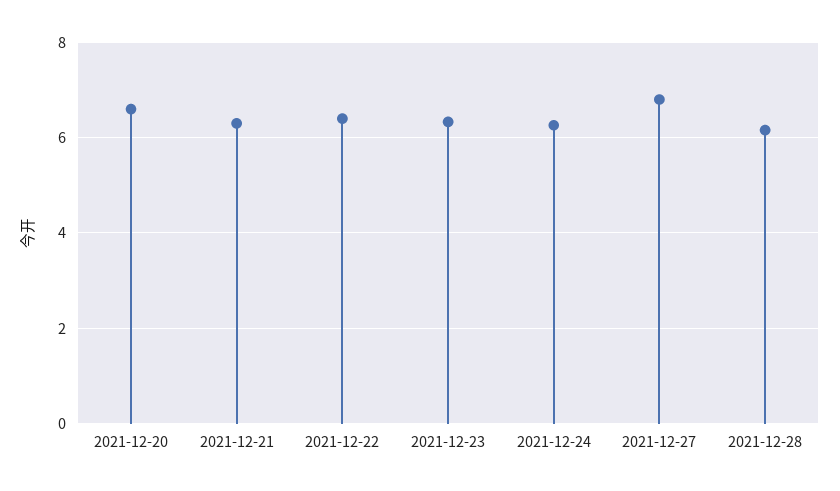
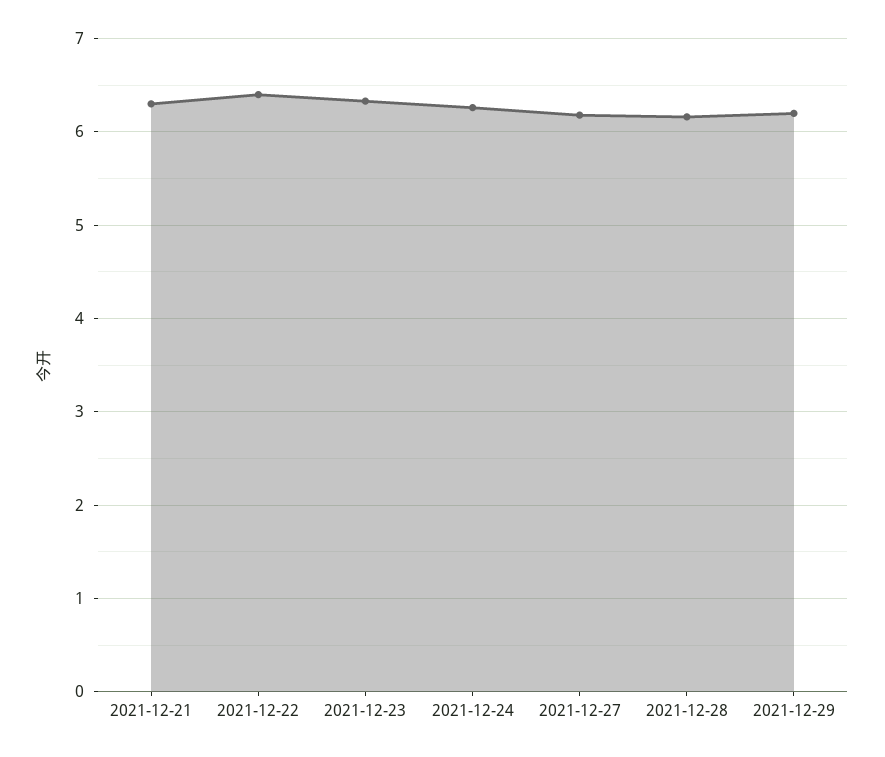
2021-12-20: 6.6 -> none
2021-12-27: 6.8 -> 6.2
2021-12-29: none -> 6.2

